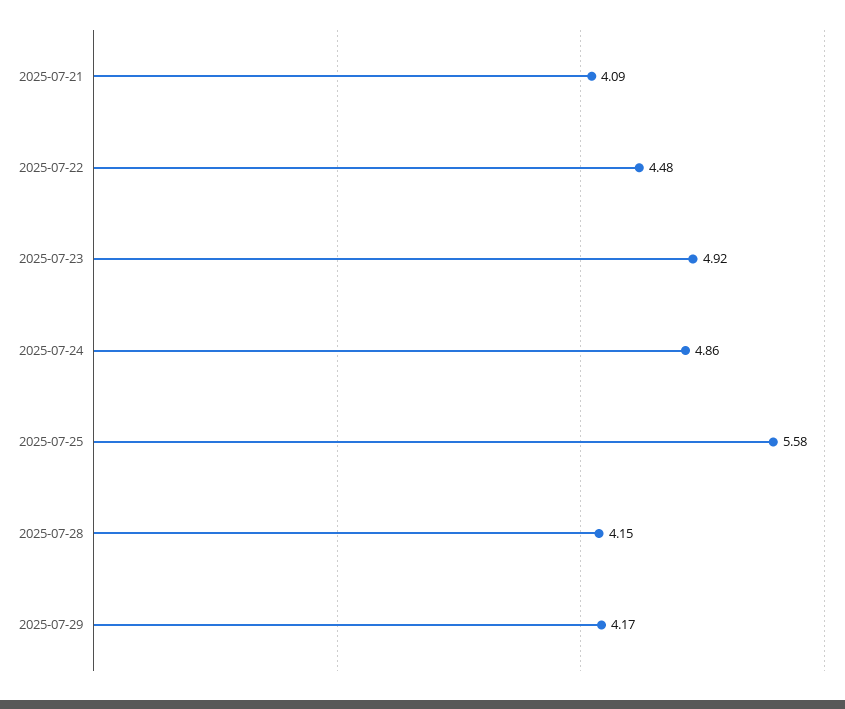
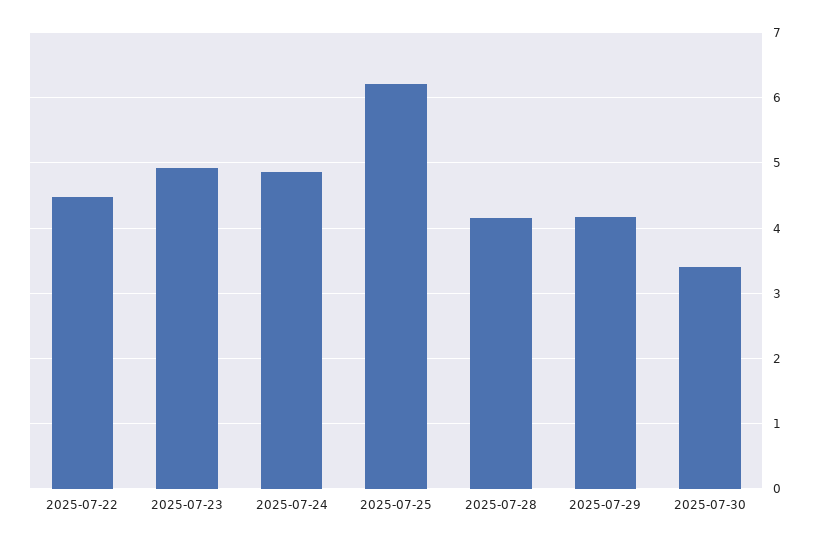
2025-07-21: 4.09 -> none
2025-07-25: 5.58 -> 6.2
2025-07-30: none -> 3.4

